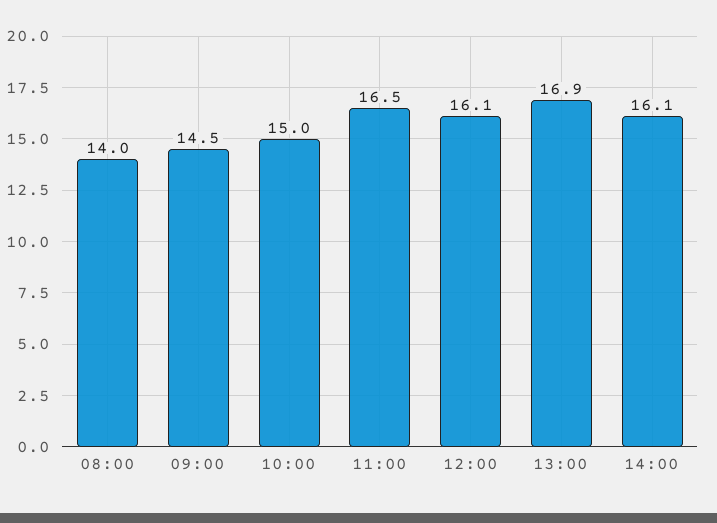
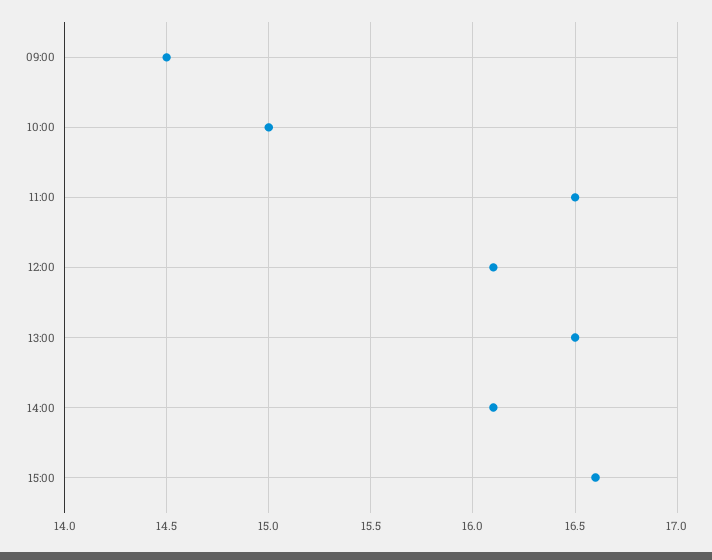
08:00: 14 -> none
13:00: 16.9 -> 16.5
15:00: none -> 16.6

